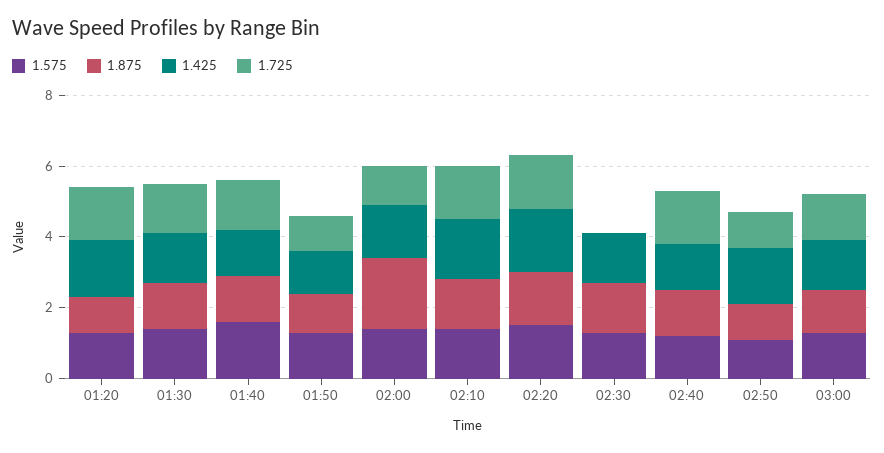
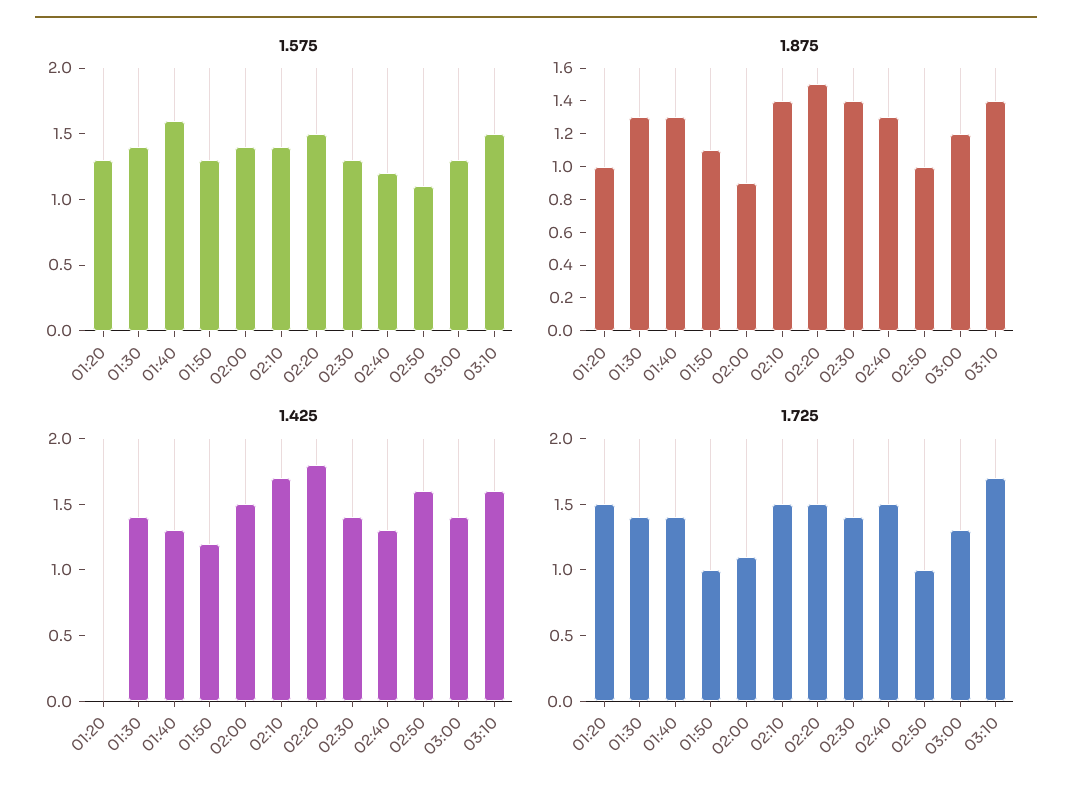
1.425, 01:20: 1.5 -> 0
1.875, 02:00: 2 -> 0.9
1.725, 02:30: 0 -> 1.4
1.575, 03:10: none -> 1.5
1.875, 03:10: none -> 1.4
1.425, 03:10: none -> 1.6
1.725, 03:10: none -> 1.7

